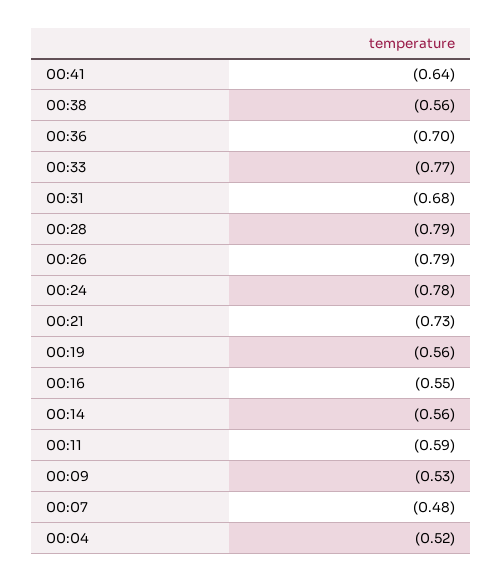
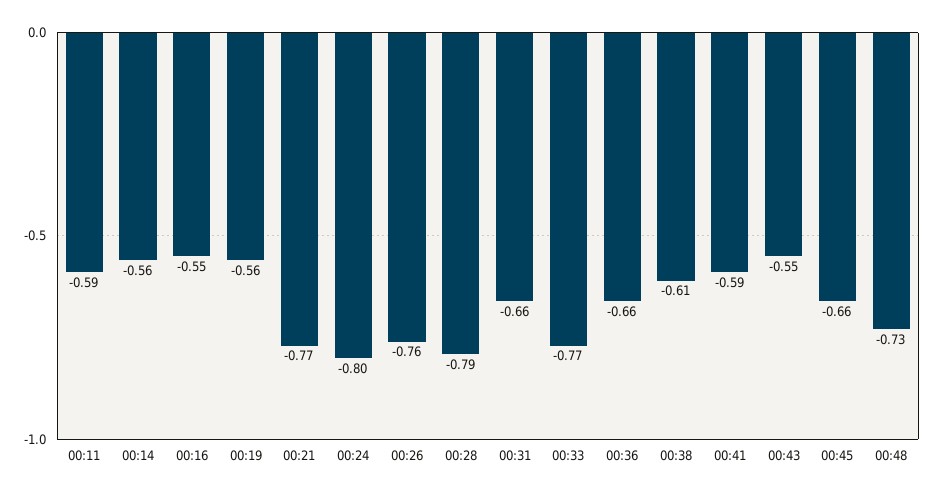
00:41: -0.64 -> -0.59
00:38: -0.56 -> -0.61
00:36: -0.7 -> -0.66
00:31: -0.68 -> -0.66
00:26: -0.79 -> -0.76
00:24: -0.78 -> -0.8
00:21: -0.73 -> -0.77
00:09: -0.53 -> none
00:07: -0.48 -> none
00:04: -0.52 -> none
00:43: none -> -0.55
00:45: none -> -0.66
00:48: none -> -0.73

